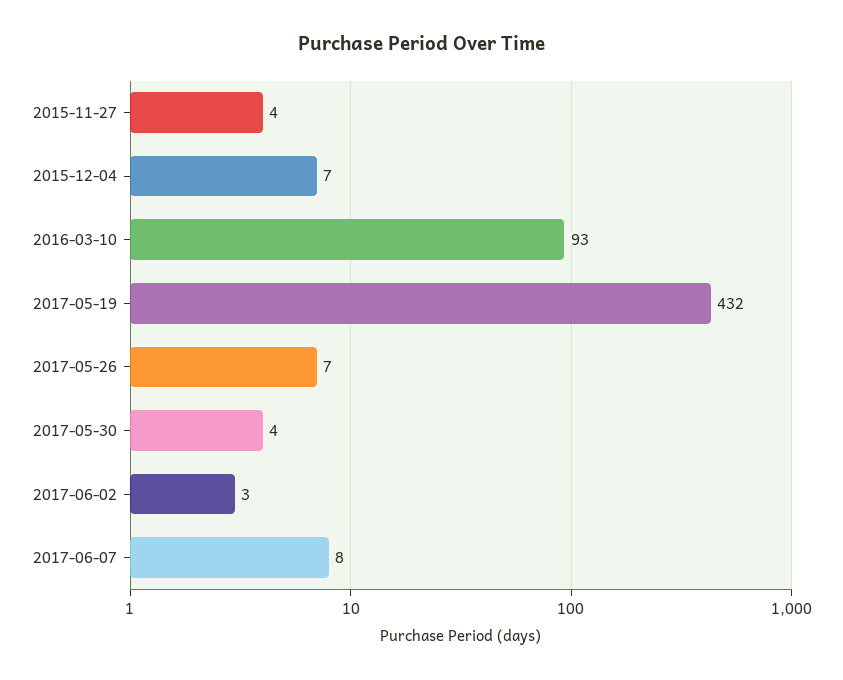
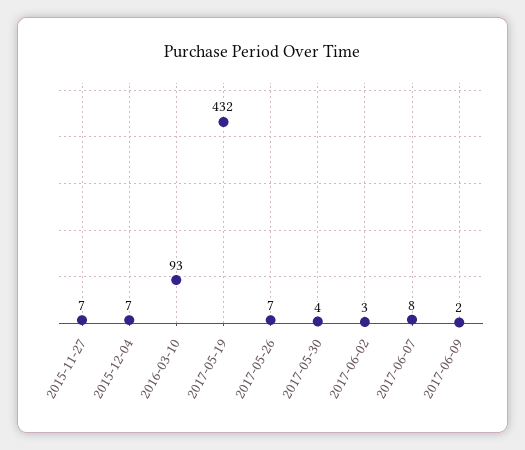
2015-11-27: 4 -> 7
2017-06-09: none -> 2

